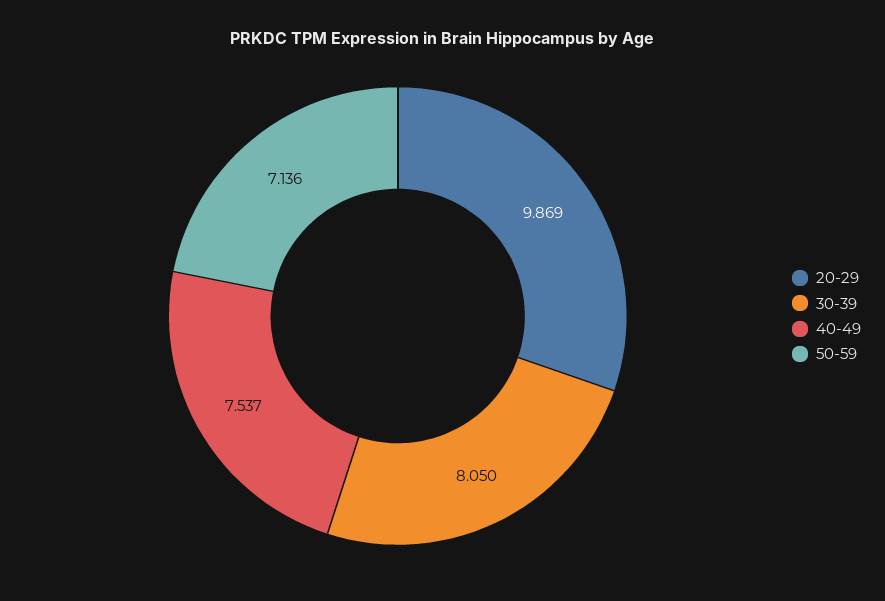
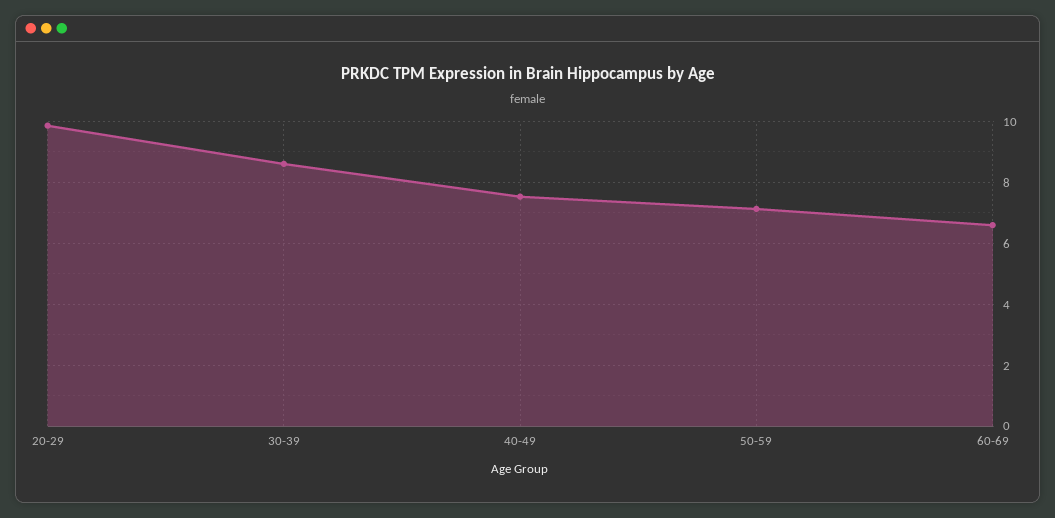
30-39: 8.05 -> 8.6
60-69: none -> 6.6

